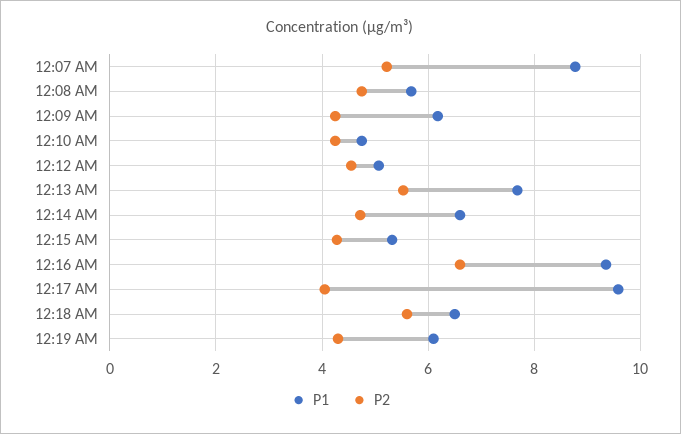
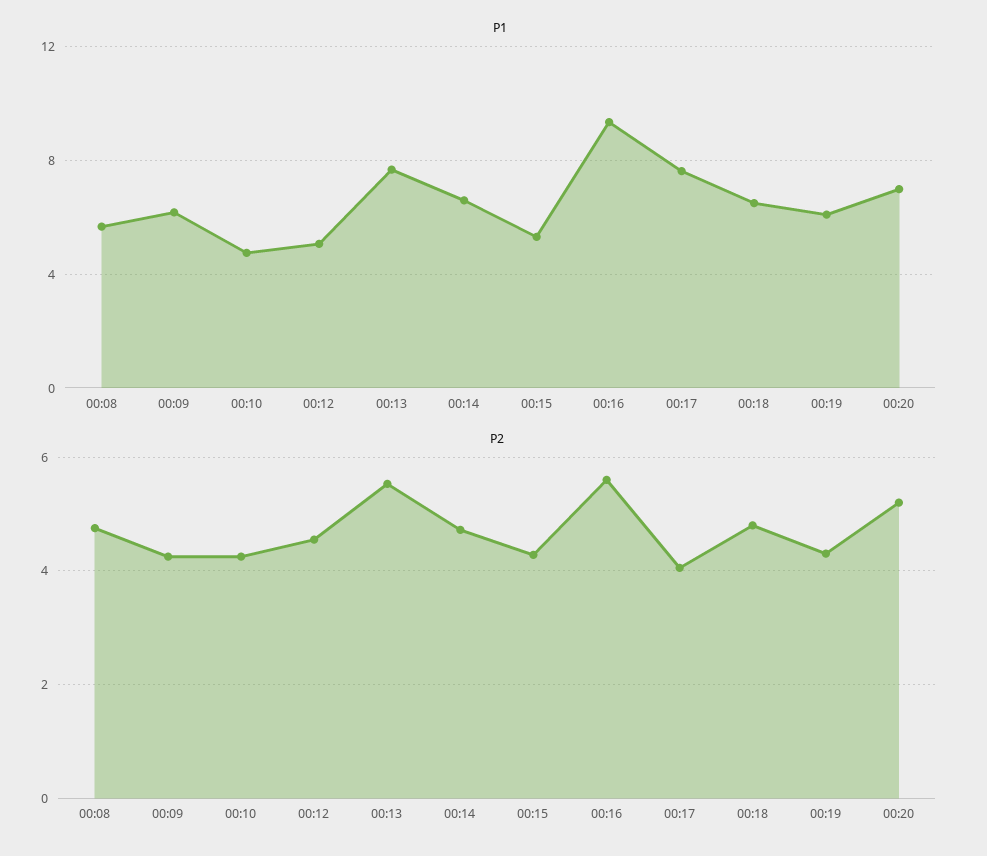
P1, 12:07 AM: 8.8 -> none
P2, 12:07 AM: 5.2 -> none
P2, 12:16 AM: 6.6 -> 5.6
P1, 12:17 AM: 9.6 -> 7.5
P2, 12:18 AM: 5.6 -> 4.8
P1, 00:20: none -> 7
P2, 00:20: none -> 5.2

